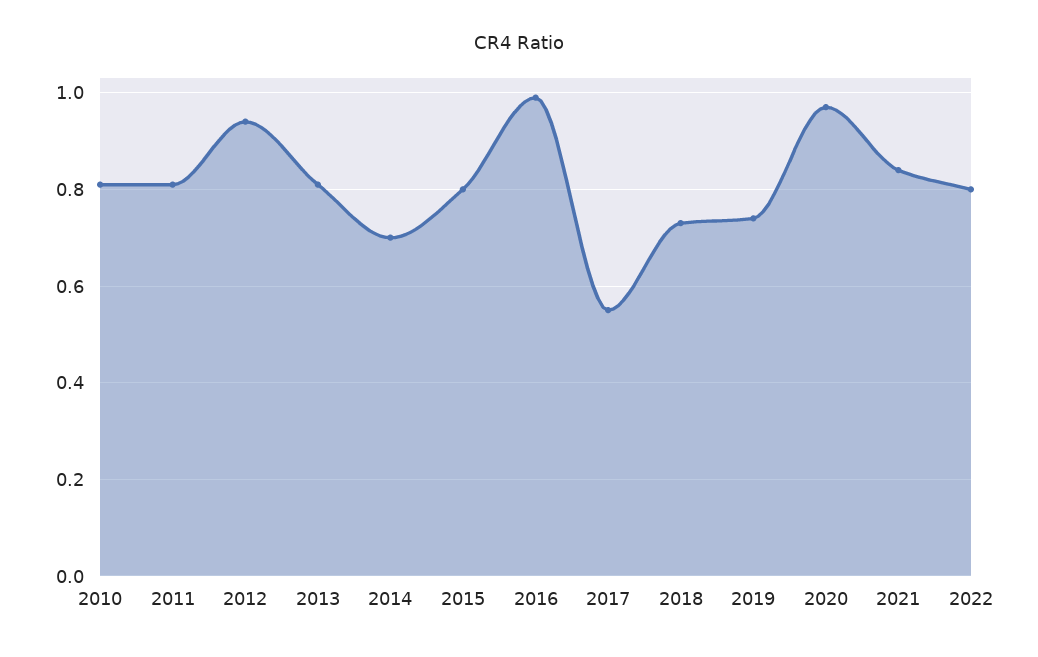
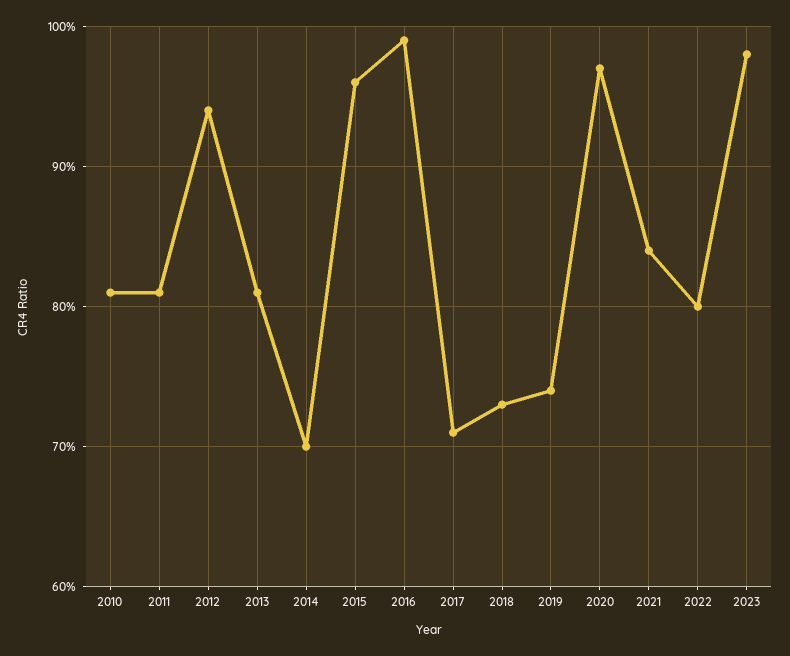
2015: 0.8 -> 0.96
2017: 0.55 -> 0.71
2023: none -> 0.98

